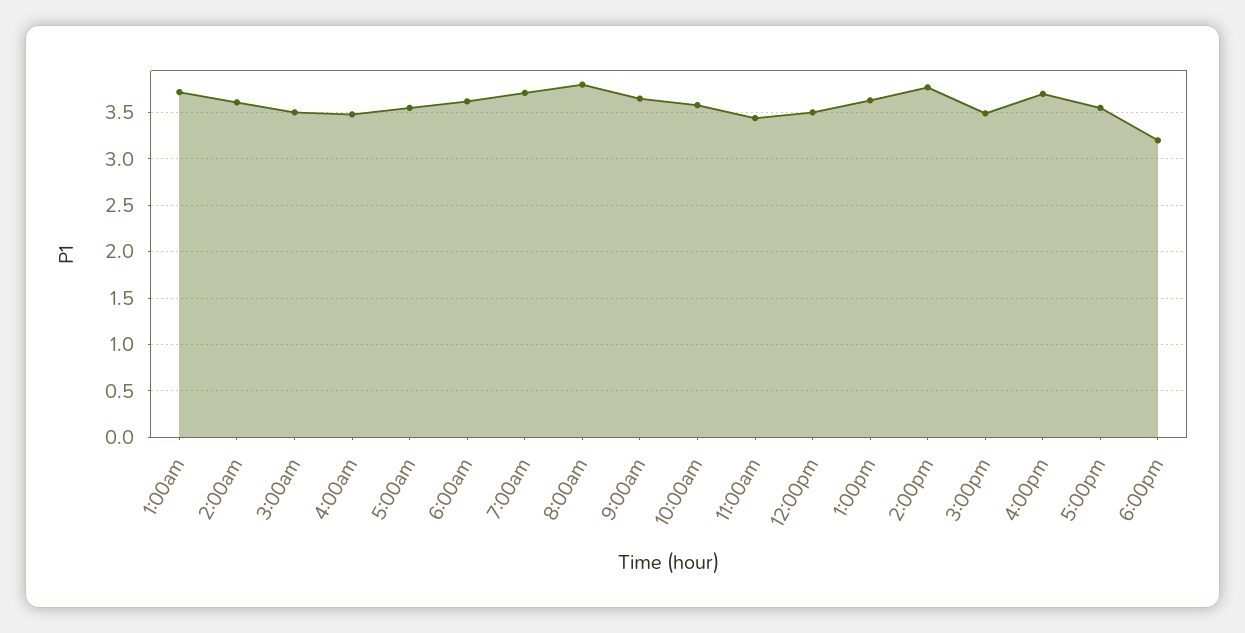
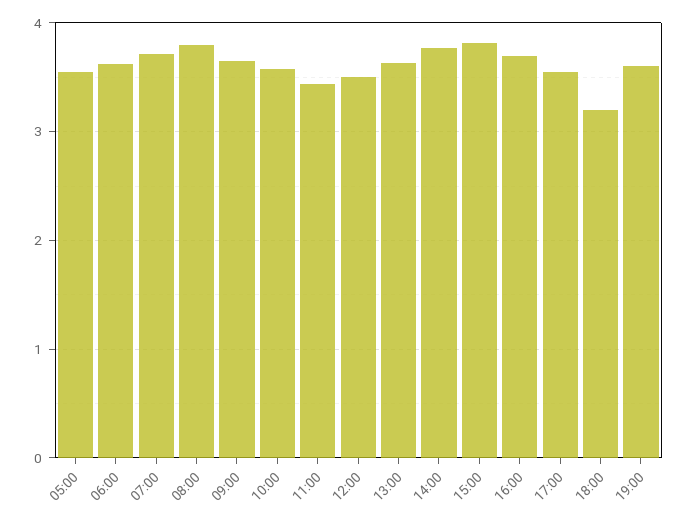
1:00am: 3.7 -> none
2:00am: 3.6 -> none
3:00am: 3.5 -> none
4:00am: 3.5 -> none
3:00pm: 3.5 -> 3.8
19:00: none -> 3.6

